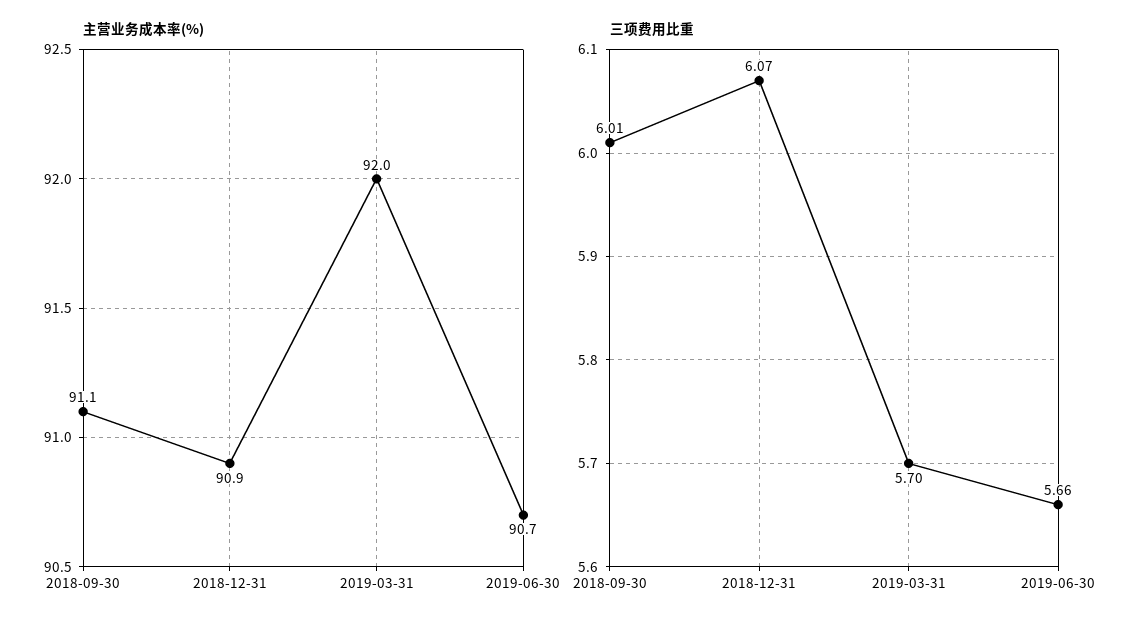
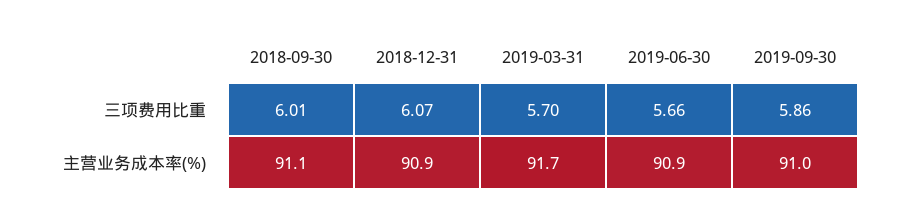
主营业务成本率(%), 2019-03-31: 92 -> 91.7
主营业务成本率(%), 2019-06-30: 90.7 -> 90.9
三项费用比重, 2019-09-30: none -> 5.86
主营业务成本率(%), 2019-09-30: none -> 91

